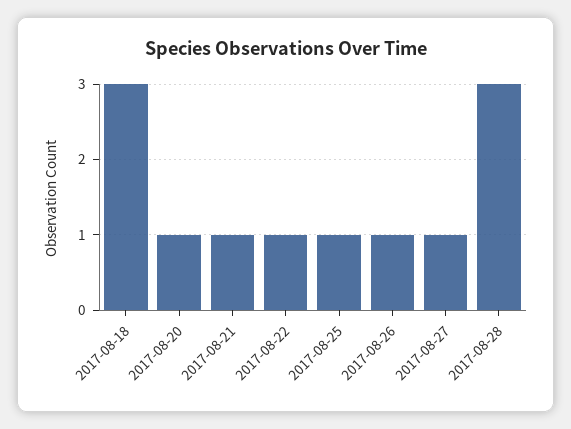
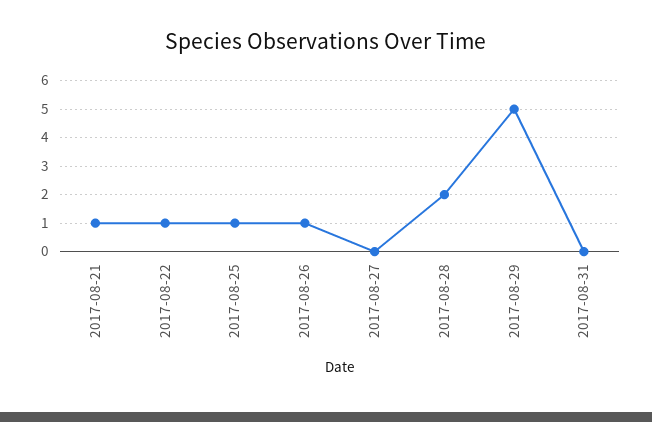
2017-08-18: 3 -> none
2017-08-20: 1 -> none
2017-08-27: 1 -> 0
2017-08-28: 3 -> 2
2017-08-29: none -> 5
2017-08-31: none -> 0

